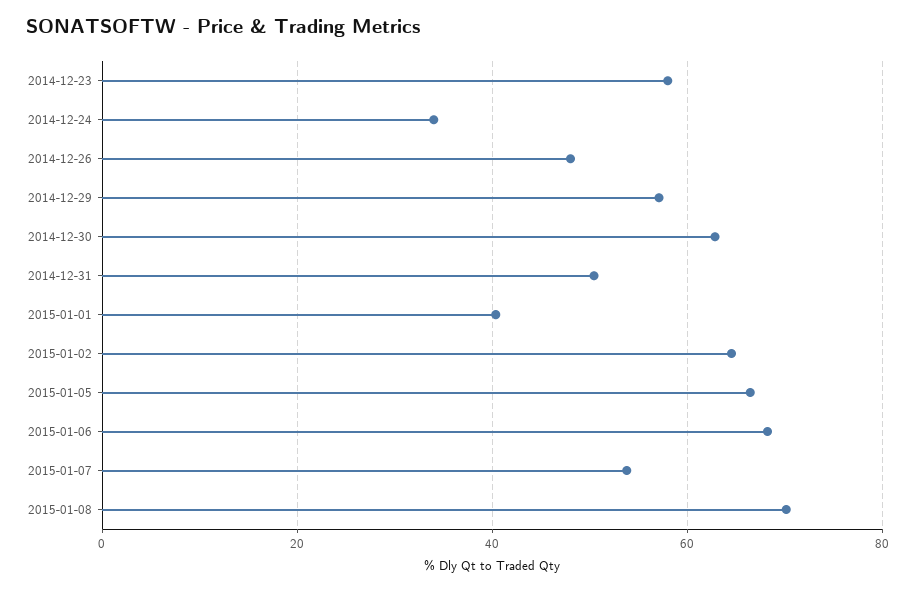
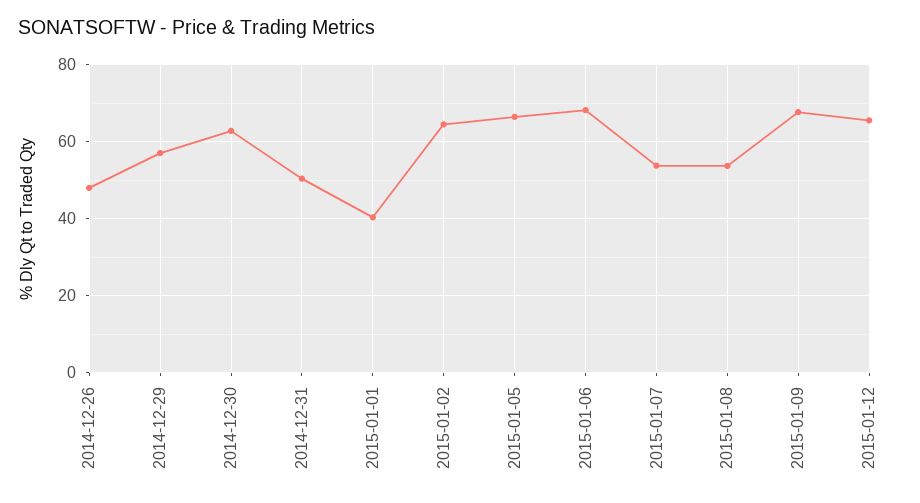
2014-12-23: 58 -> none
2014-12-24: 34 -> none
2015-01-08: 70 -> 54
2015-01-09: none -> 68
2015-01-12: none -> 66

